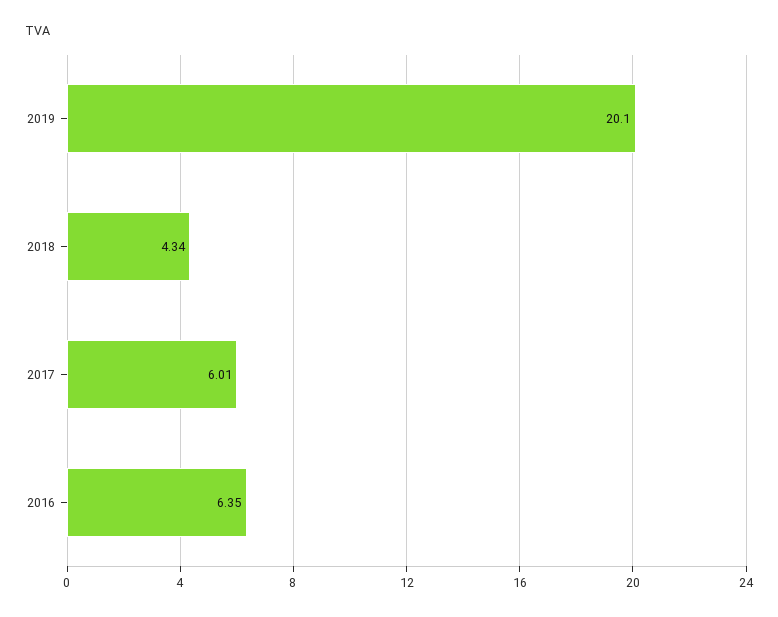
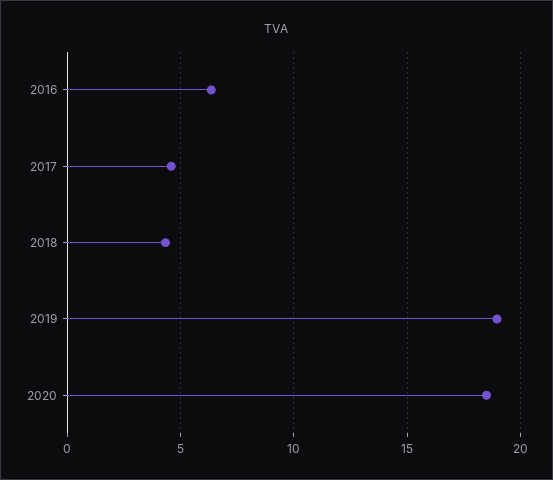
2019: 20.1 -> 19
2017: 6.01 -> 4.5
2020: none -> 18.5

